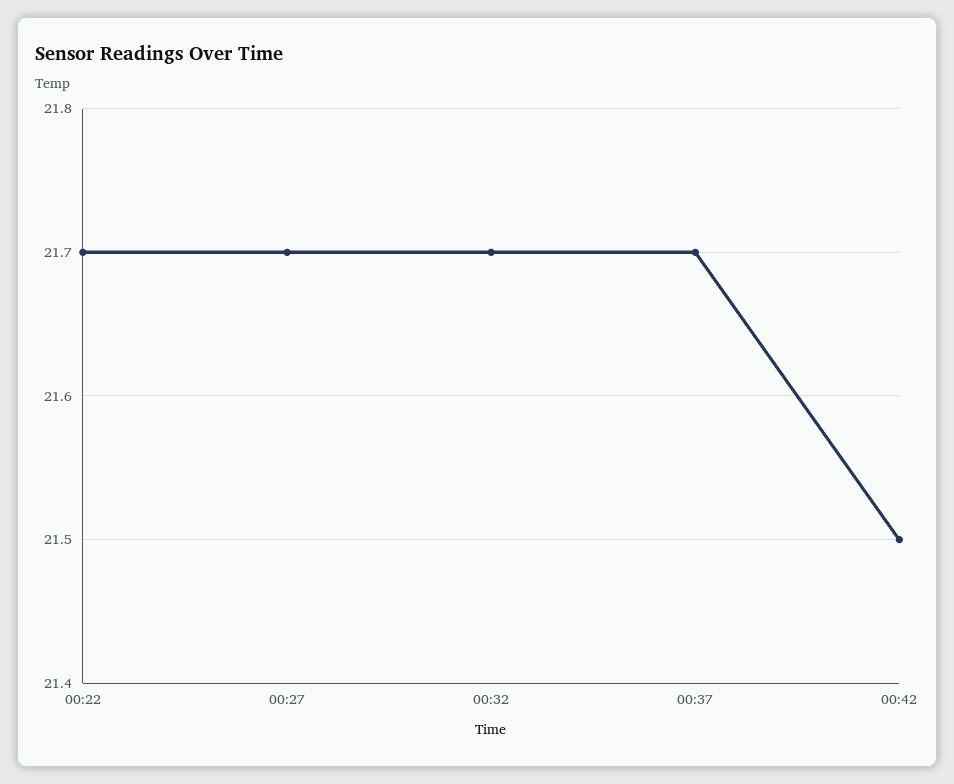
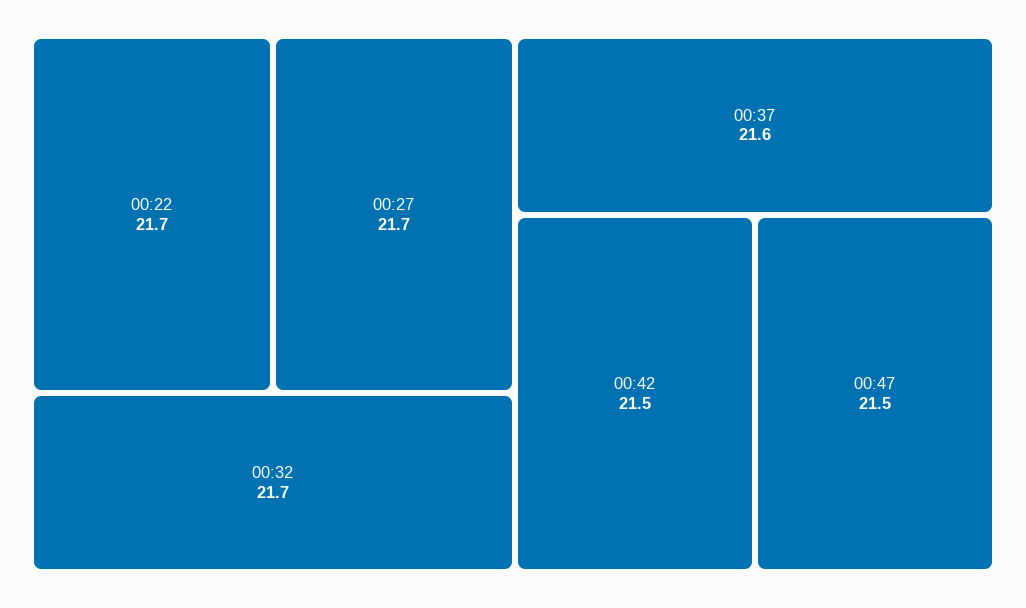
00:37: 21.7 -> 21.6
00:47: none -> 21.5

